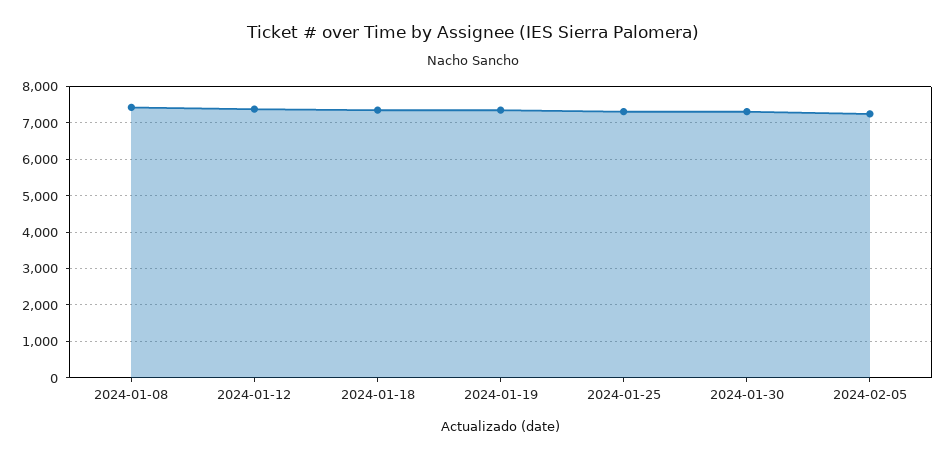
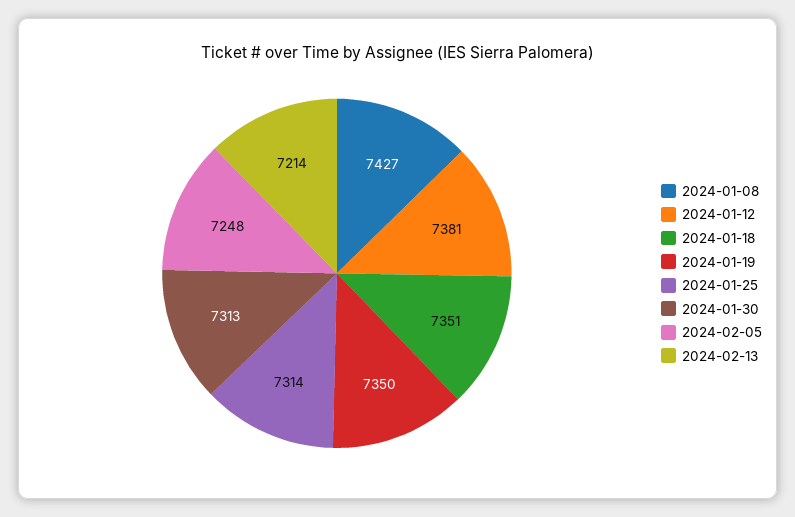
2024-02-13: none -> 7214

